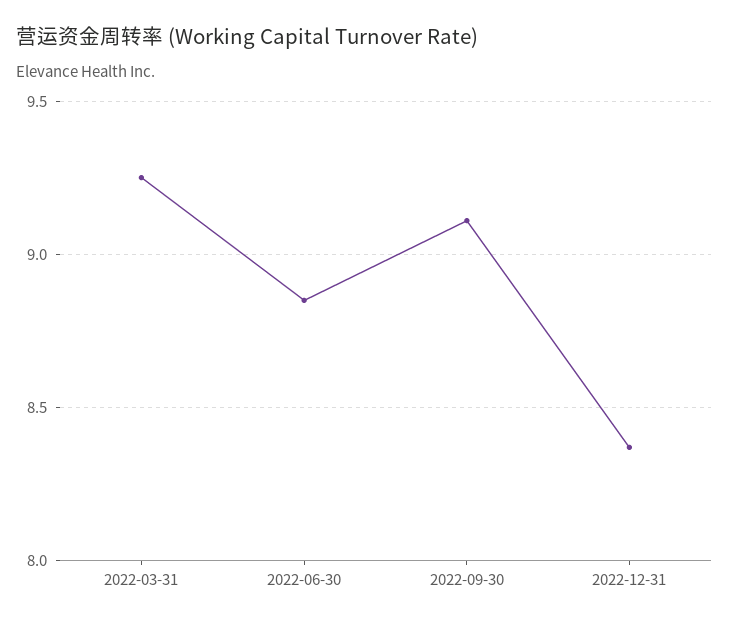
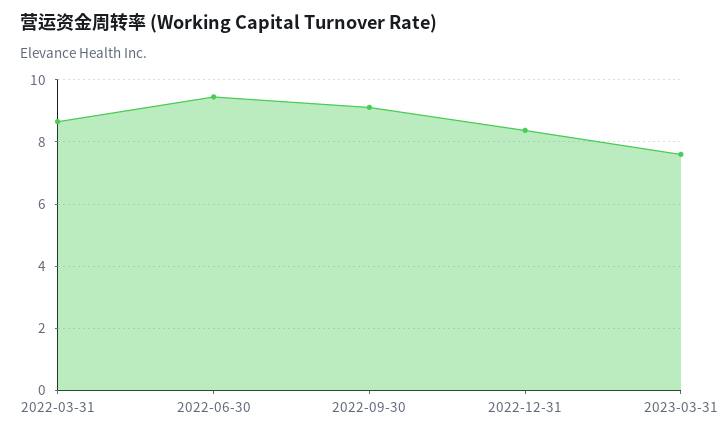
2022-03-31: 9.25 -> 8.6
2022-06-30: 8.85 -> 9.4
2023-03-31: none -> 7.6

